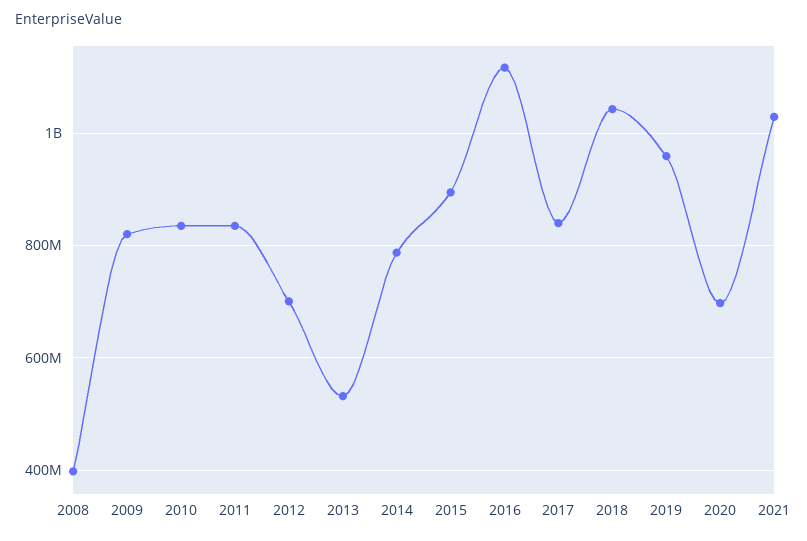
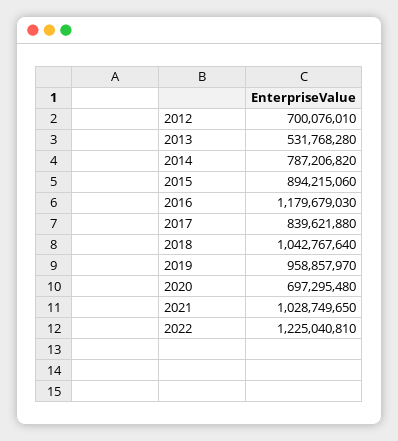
2008: 400000000 -> none
2009: 820000000 -> none
2010: 840000000 -> none
2011: 840000000 -> none
2016: 1120000000 -> 1179679030
2022: none -> 1225040810

